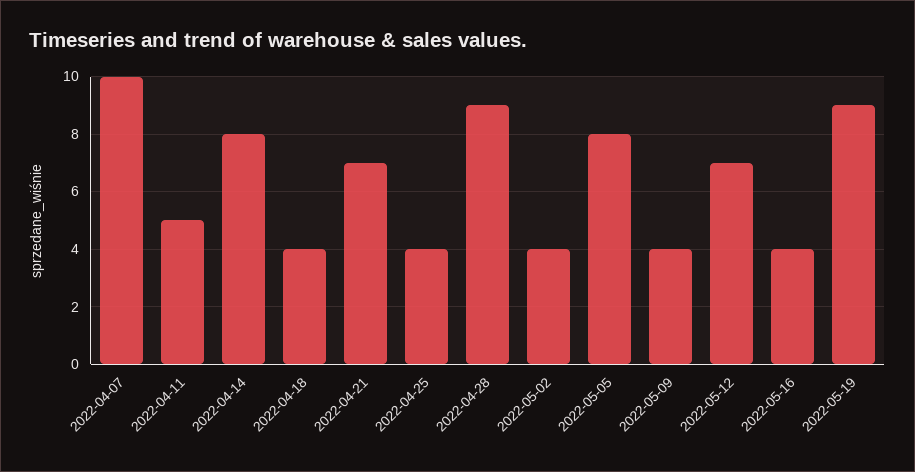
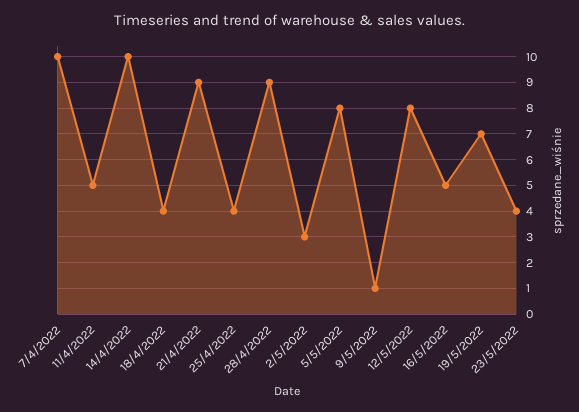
2022-04-14: 8 -> 10
2022-04-21: 7 -> 9
2022-05-02: 4 -> 3
2022-05-09: 4 -> 1
2022-05-12: 7 -> 8
2022-05-16: 4 -> 5
2022-05-19: 9 -> 7
23/5/2022: none -> 4

